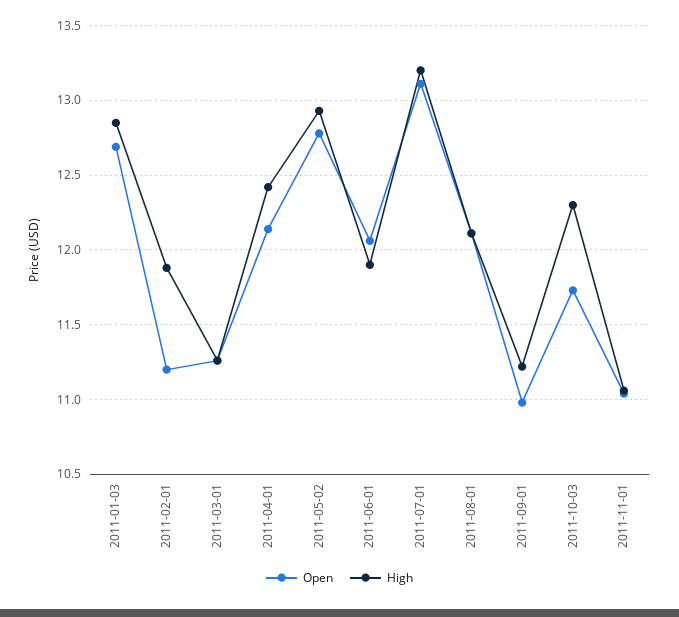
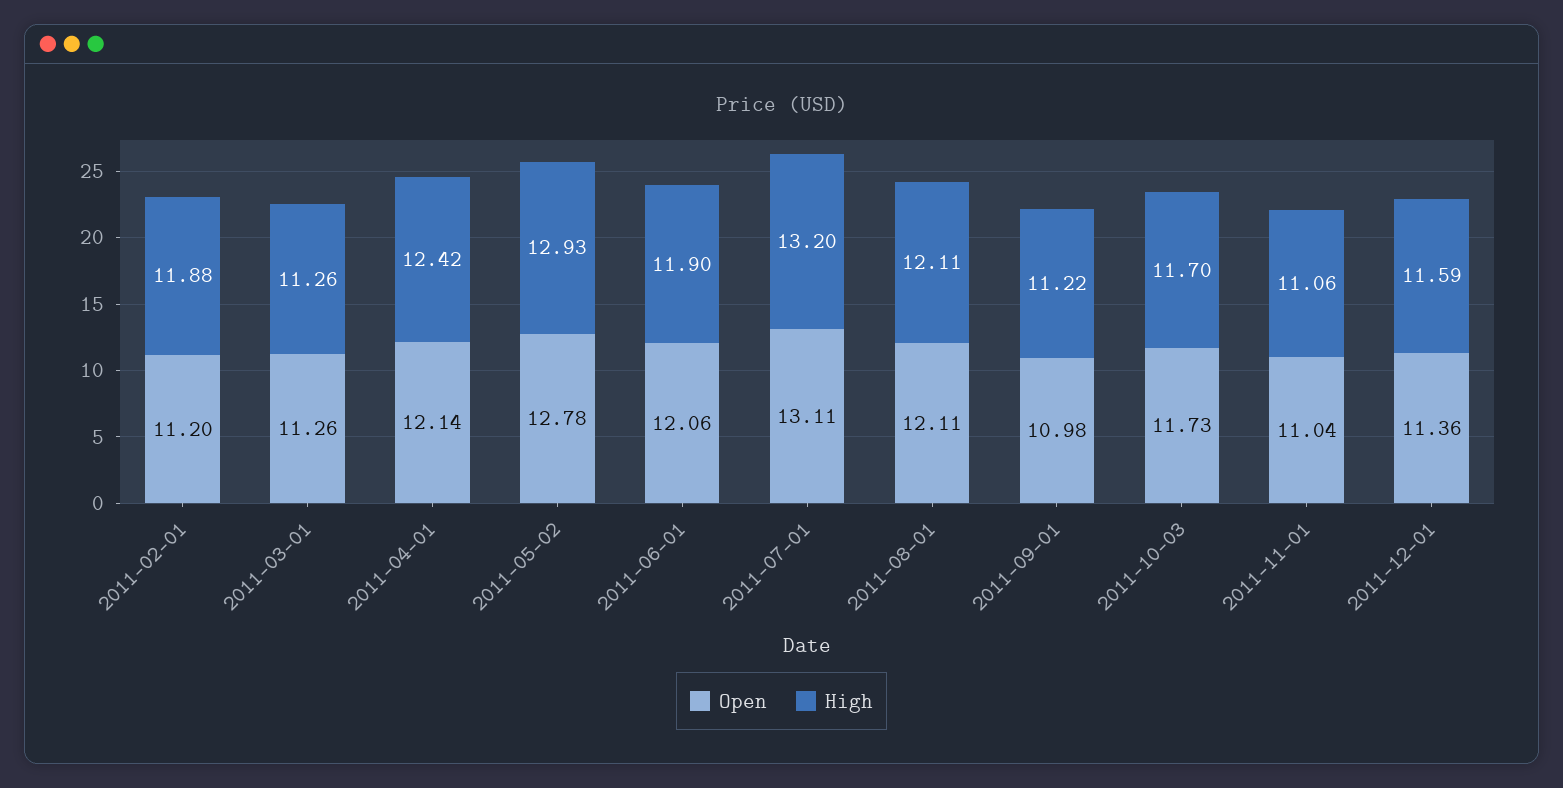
Open, 2011-01-03: 12.7 -> none
High, 2011-01-03: 12.85 -> none
High, 2011-10-03: 12.3 -> 11.7
Open, 2011-12-01: none -> 11.36
High, 2011-12-01: none -> 11.59

